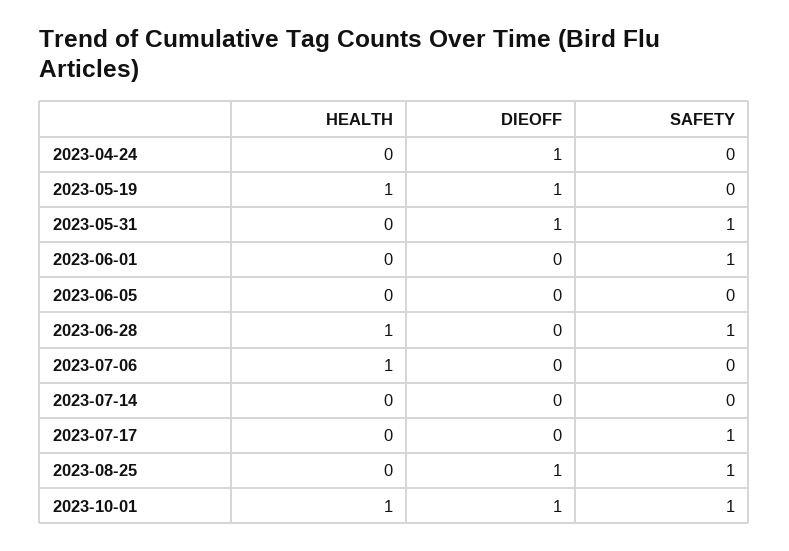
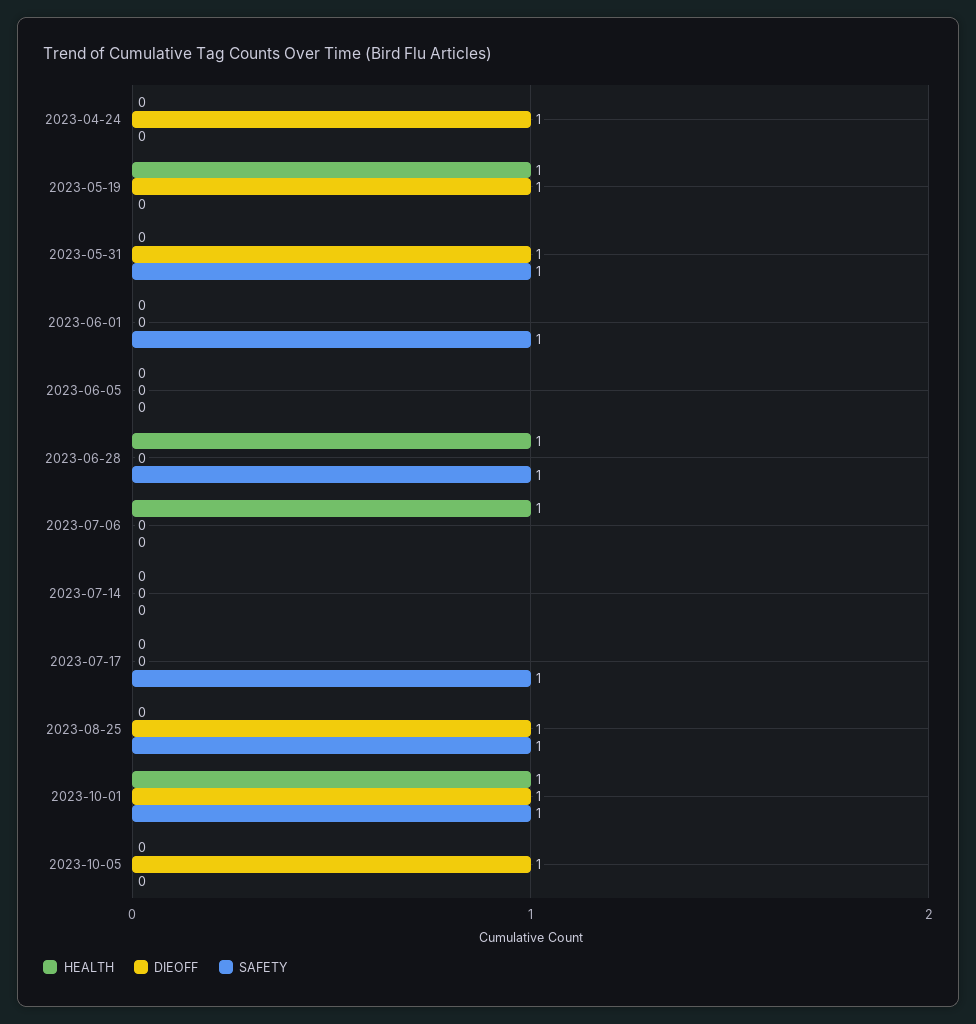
HEALTH, 2023-10-05: none -> 0
DIEOFF, 2023-10-05: none -> 1
SAFETY, 2023-10-05: none -> 0

